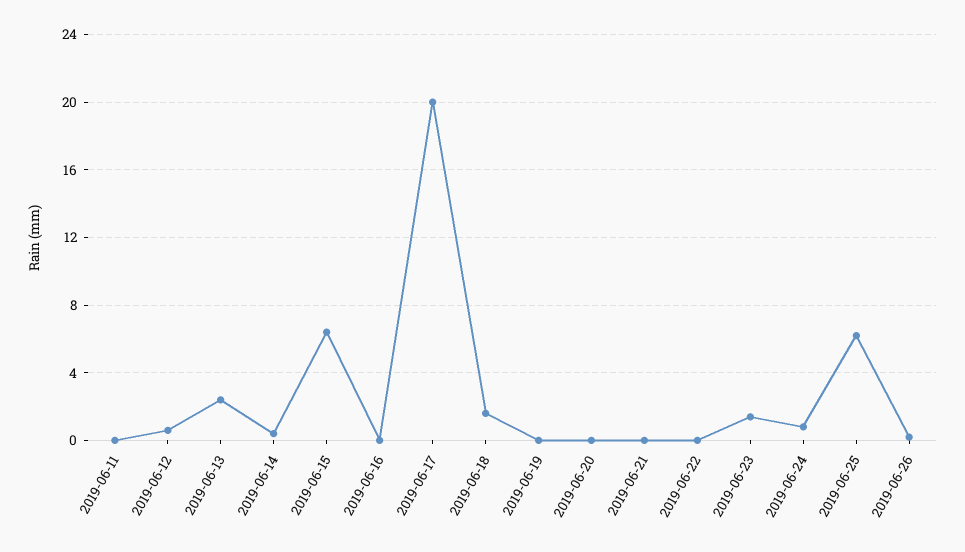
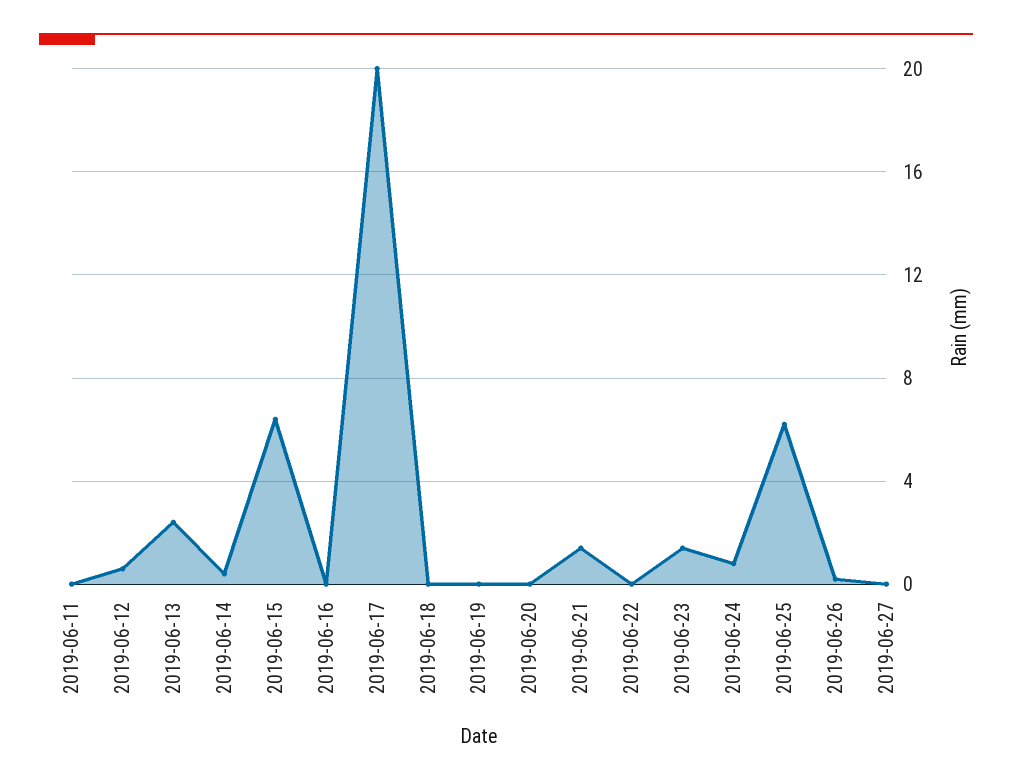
2019-06-18: 1.5 -> 0
2019-06-21: 0 -> 1.5
2019-06-27: none -> 0

